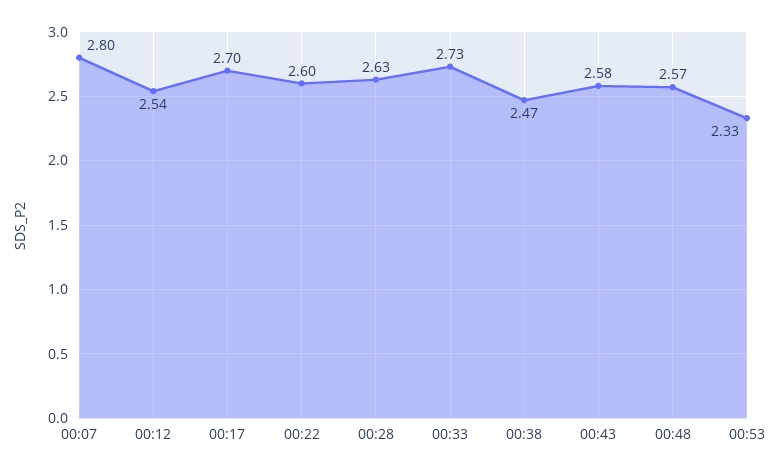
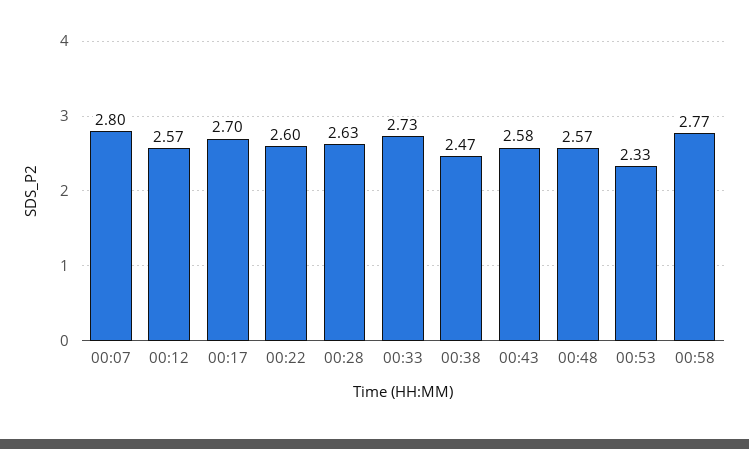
00:12: 2.54 -> 2.57
00:58: none -> 2.77

